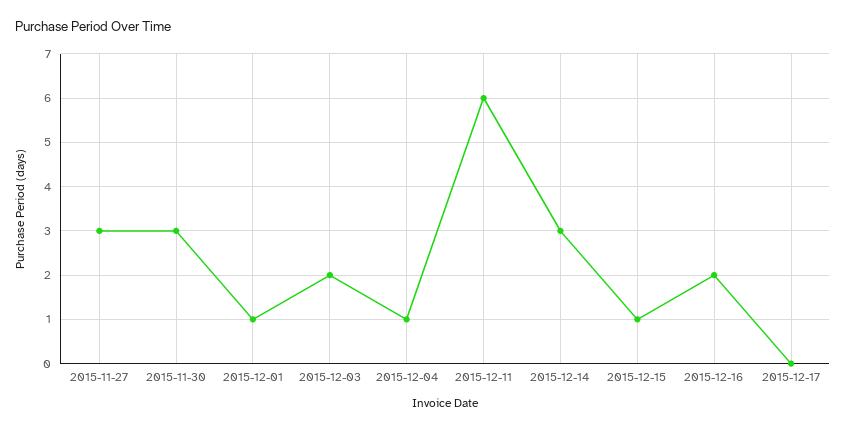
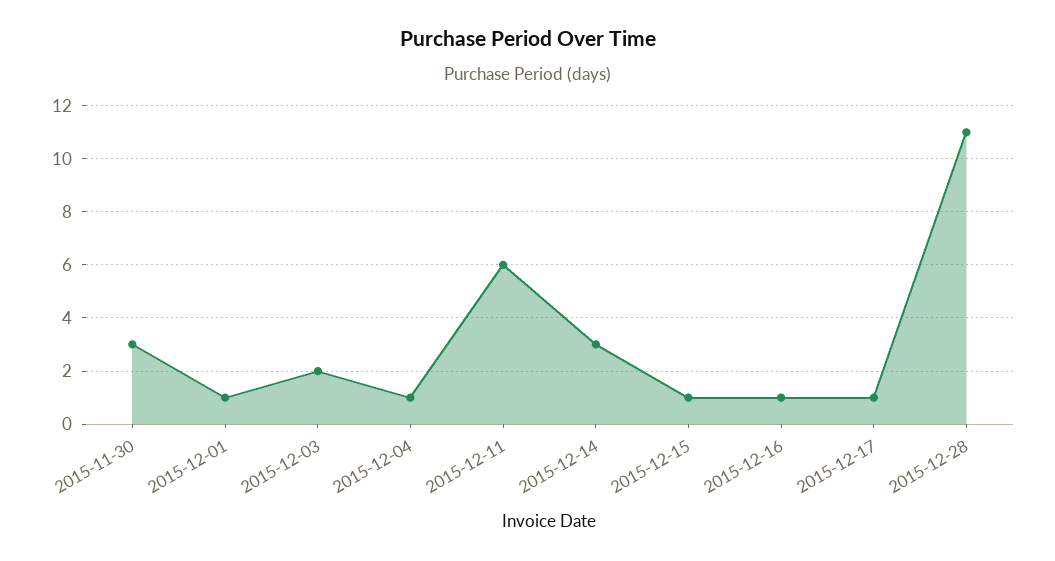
2015-11-27: 3 -> none
2015-12-16: 2 -> 1
2015-12-17: 0 -> 1
2015-12-28: none -> 11

